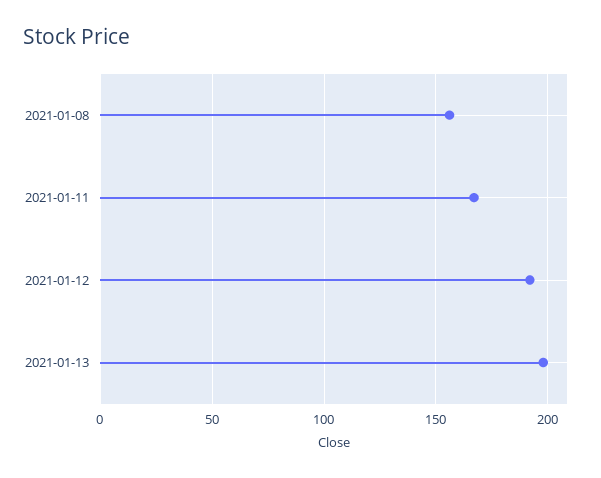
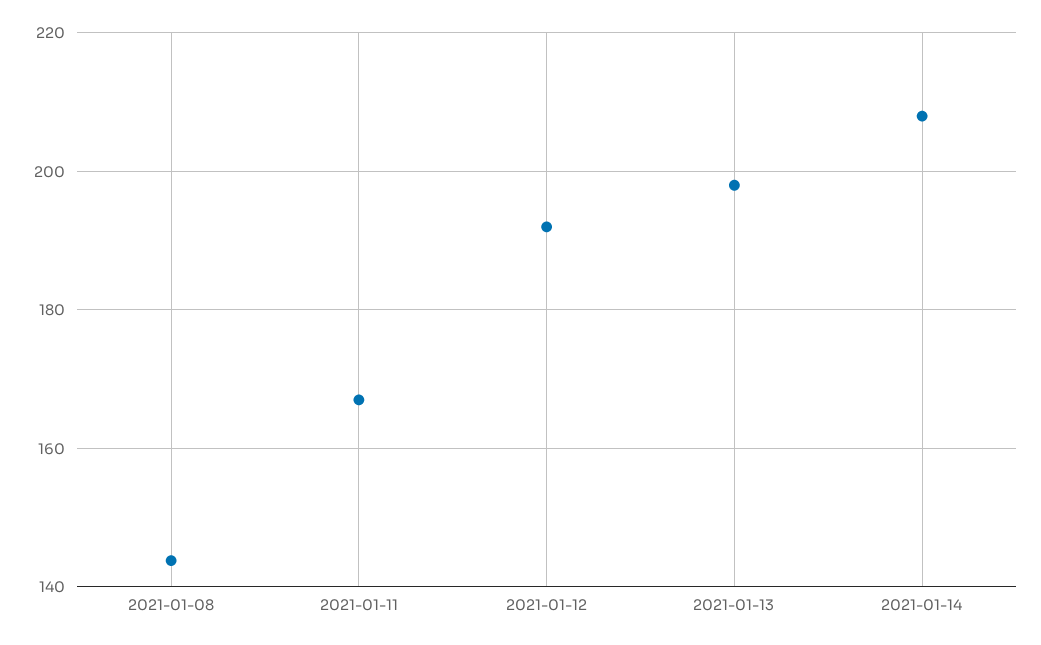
2021-01-08: 155 -> 144
2021-01-14: none -> 208

